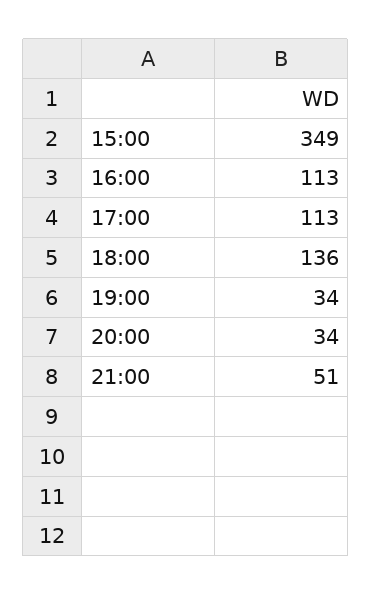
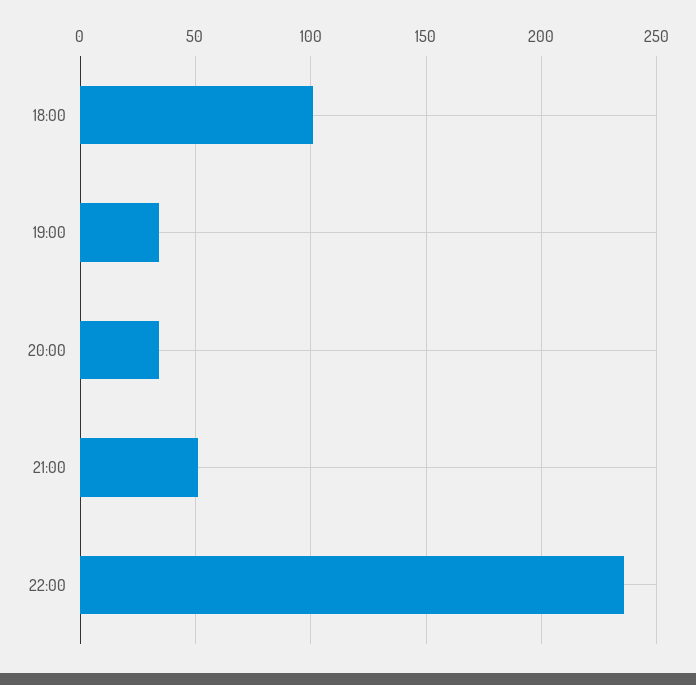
15:00: 349 -> none
16:00: 113 -> none
17:00: 113 -> none
18:00: 136 -> 100
22:00: none -> 235

